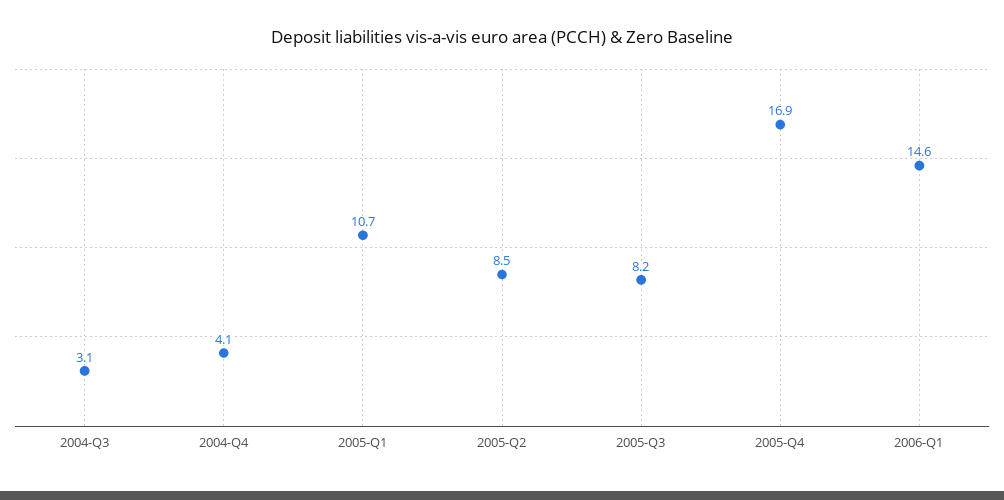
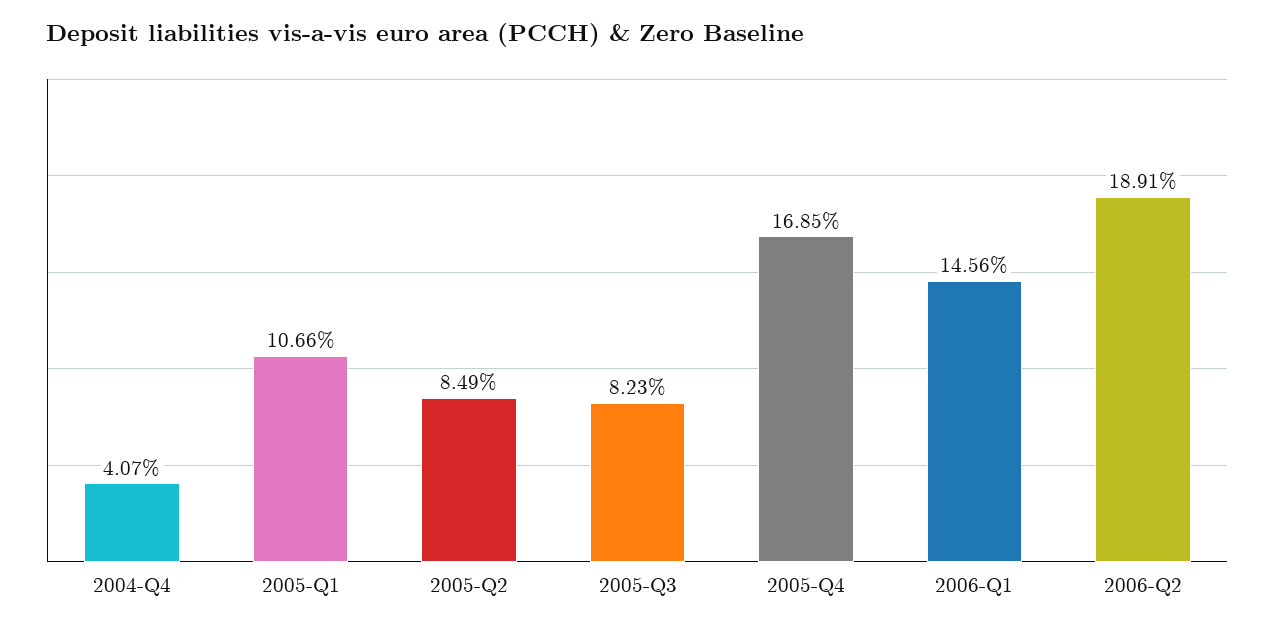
2004-Q3: 3.1 -> none
2006-Q2: none -> 18.91

